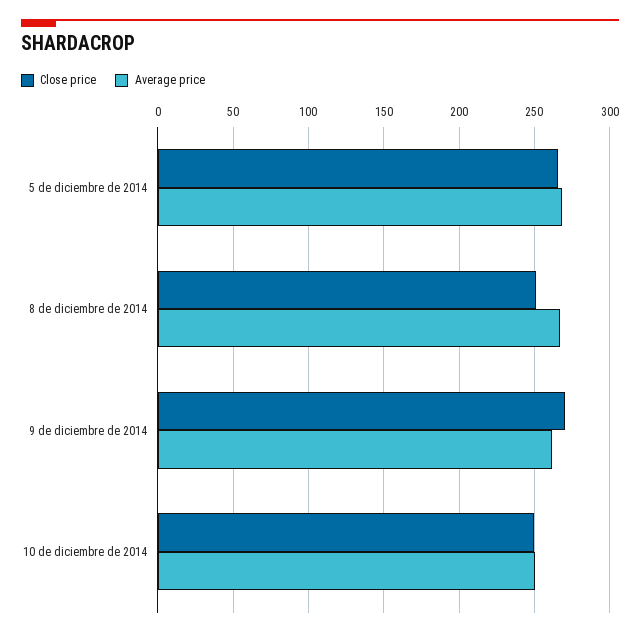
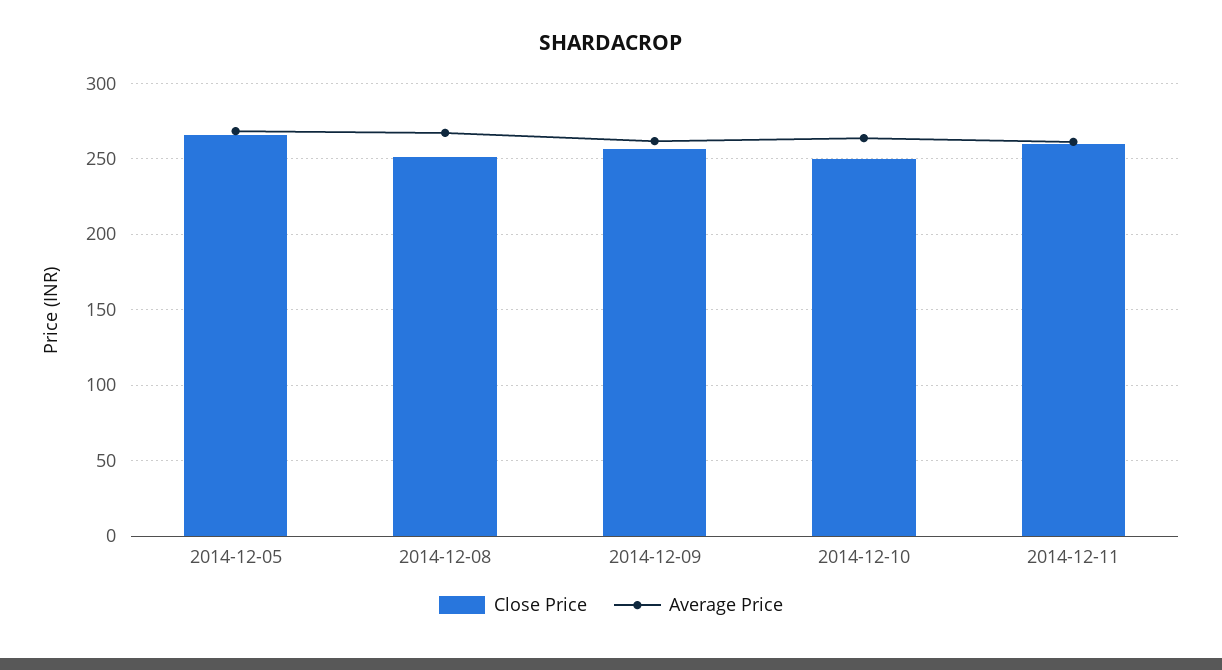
Close price, 9 de diciembre de 2014: 270 -> 255
Average price, 10 de diciembre de 2014: 250 -> 265
Close price, 2014-12-11: none -> 260
Average price, 2014-12-11: none -> 260

